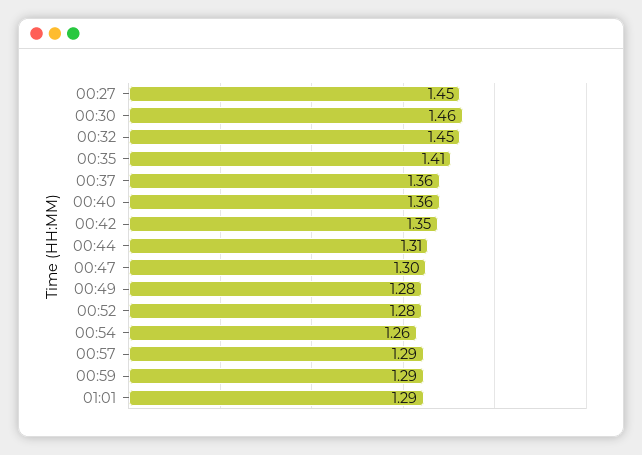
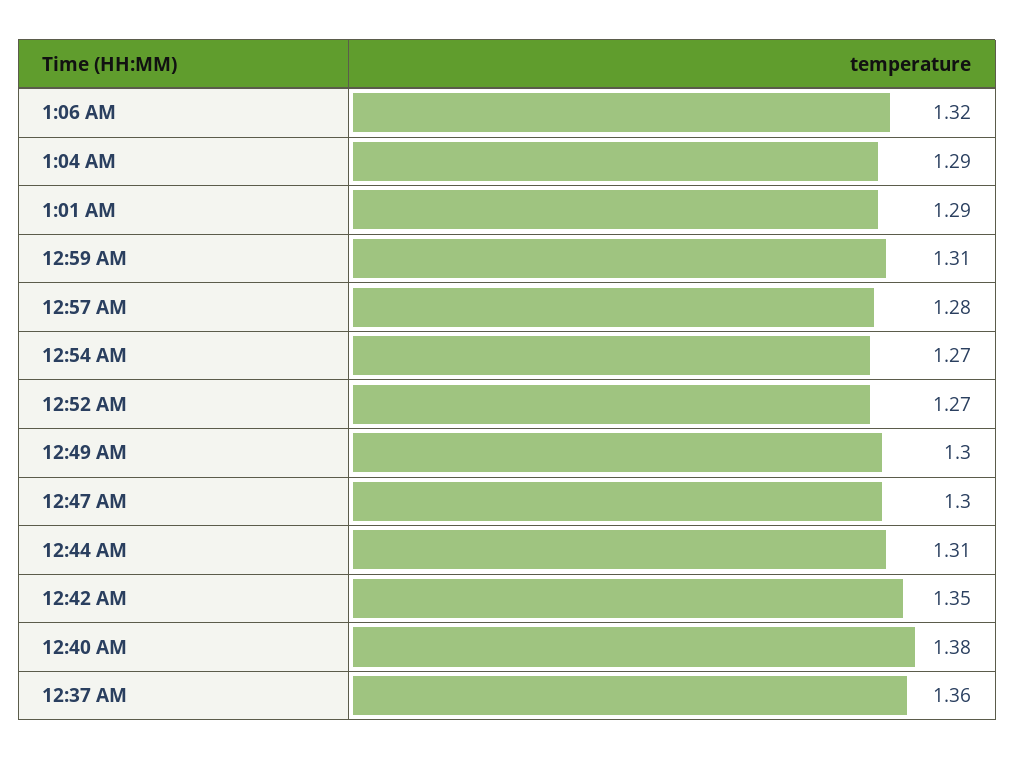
00:27: 1.45 -> none
00:30: 1.46 -> none
00:32: 1.45 -> none
00:35: 1.41 -> none
00:40: 1.36 -> 1.38
00:49: 1.28 -> 1.3
00:52: 1.28 -> 1.27
00:54: 1.26 -> 1.27
00:57: 1.29 -> 1.28
00:59: 1.29 -> 1.31
1:06 AM: none -> 1.32
1:04 AM: none -> 1.29

